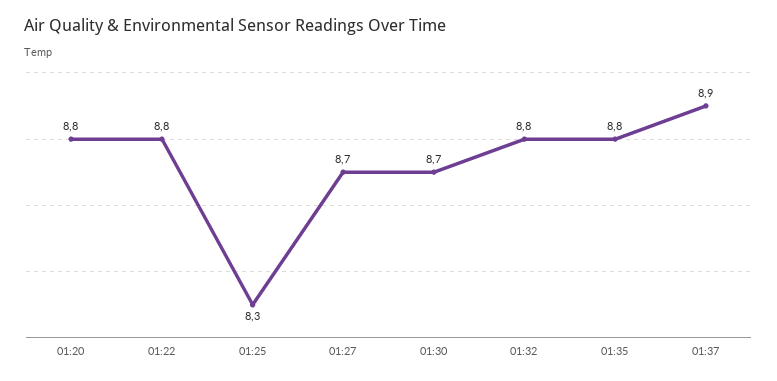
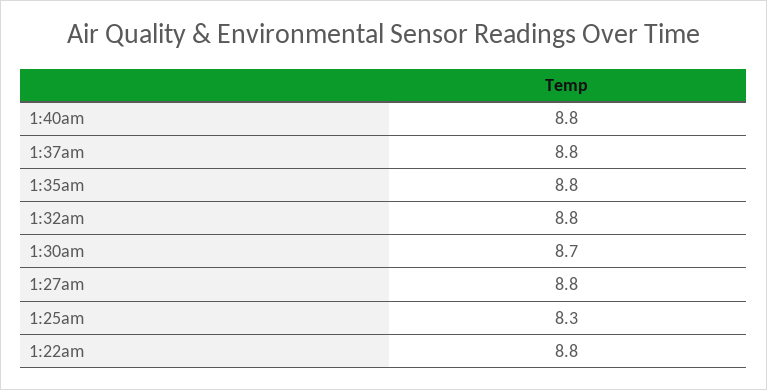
01:20: 8.8 -> none
01:27: 8.7 -> 8.8
01:37: 8.9 -> 8.8
1:40am: none -> 8.8

